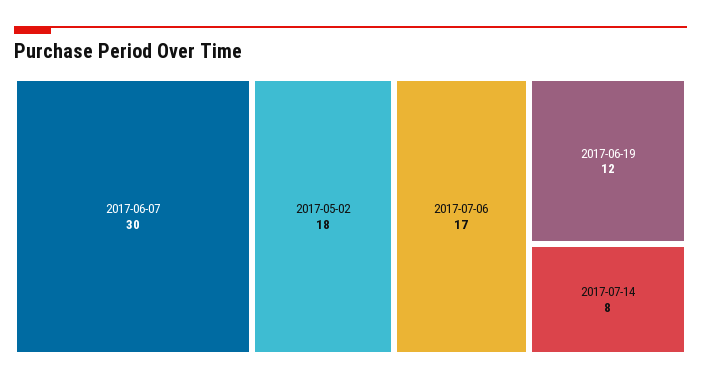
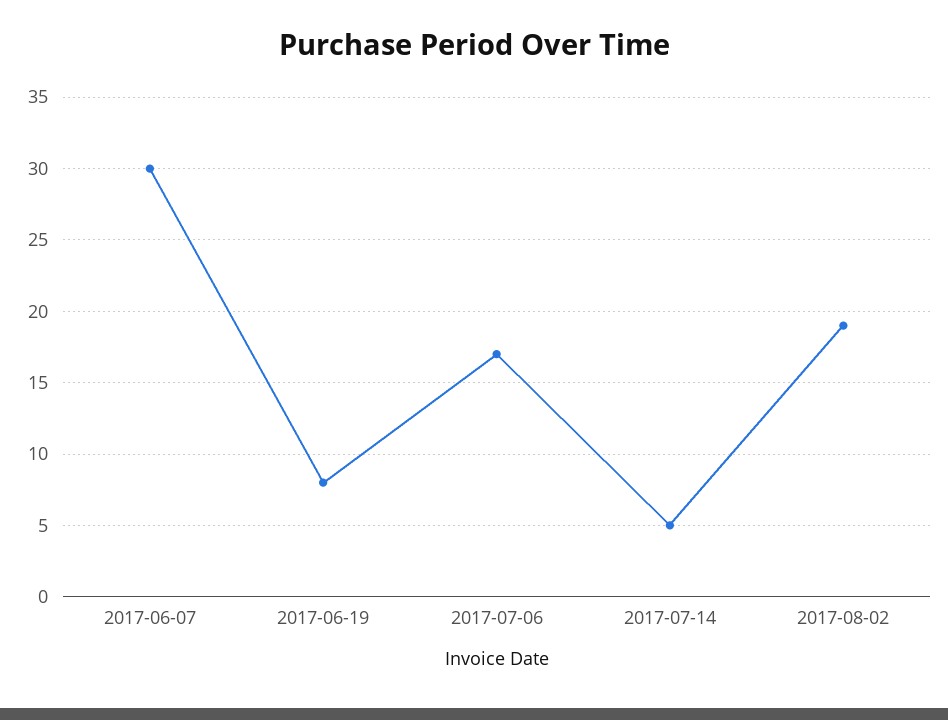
2017-05-02: 18 -> none
2017-06-19: 12 -> 8
2017-07-14: 8 -> 5
2017-08-02: none -> 19

